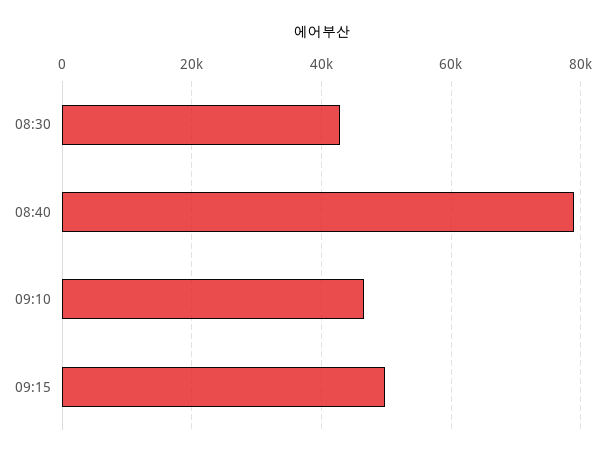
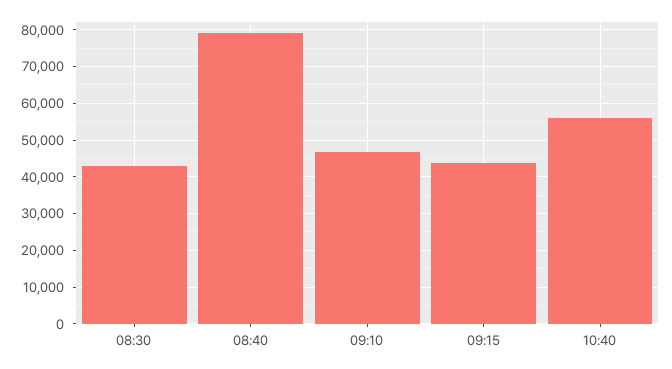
09:15: 50000 -> 44000
10:40: none -> 56000

